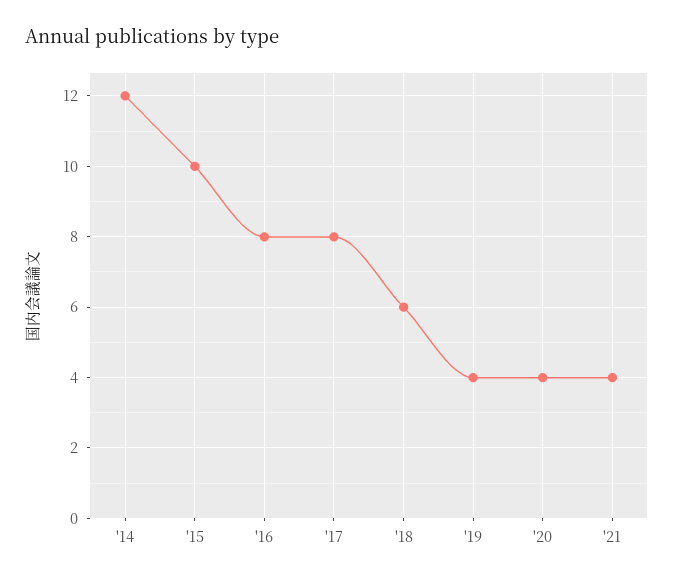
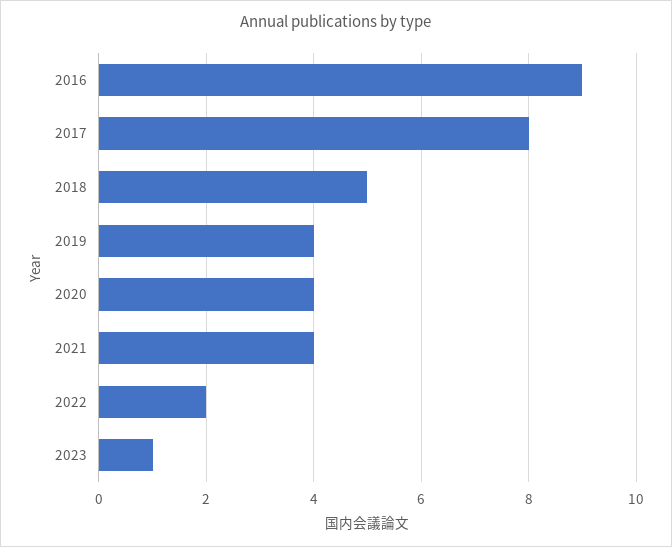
'14: 12 -> none
'15: 10 -> none
'16: 8 -> 9
'18: 6 -> 5
2022: none -> 2
2023: none -> 1

